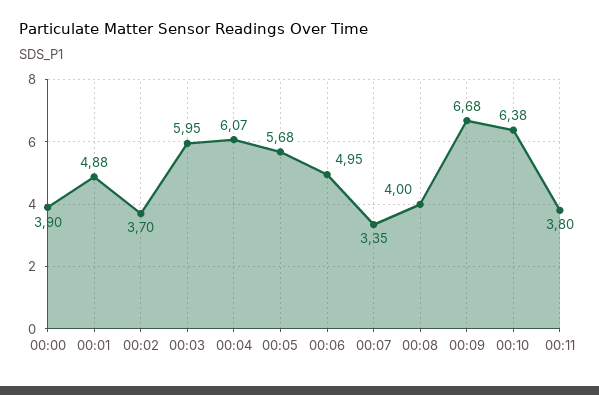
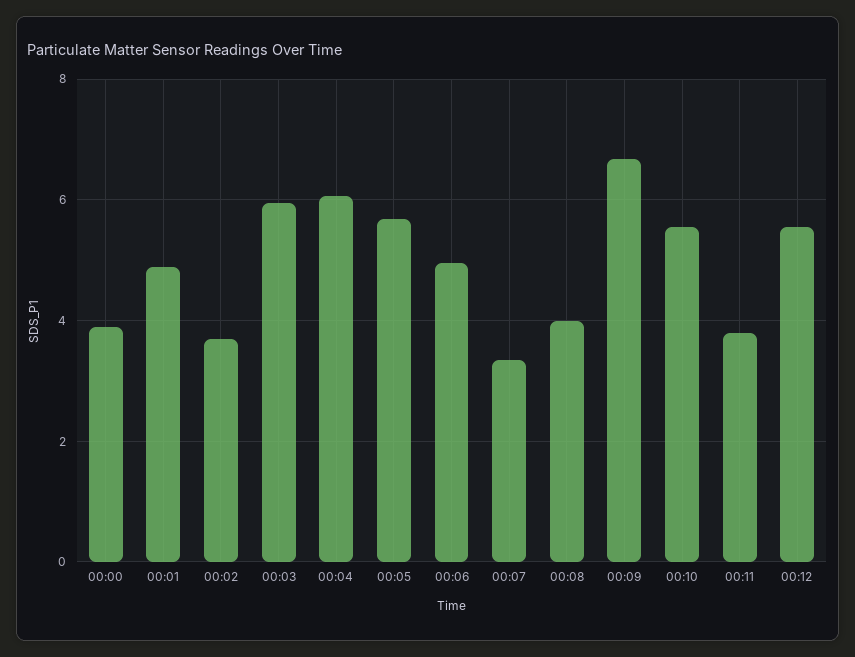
00:10: 6.38 -> 5.6
00:12: none -> 5.6

